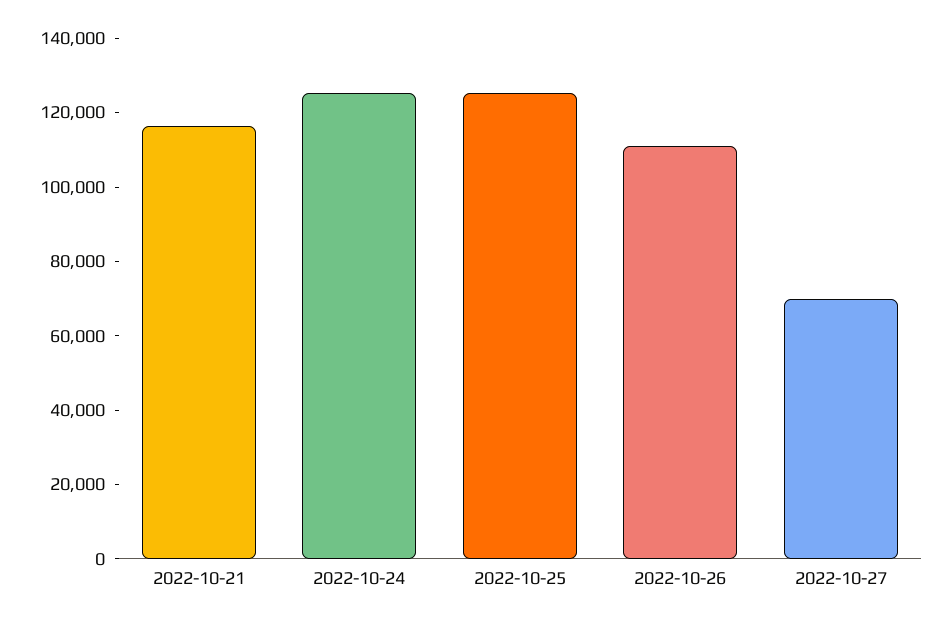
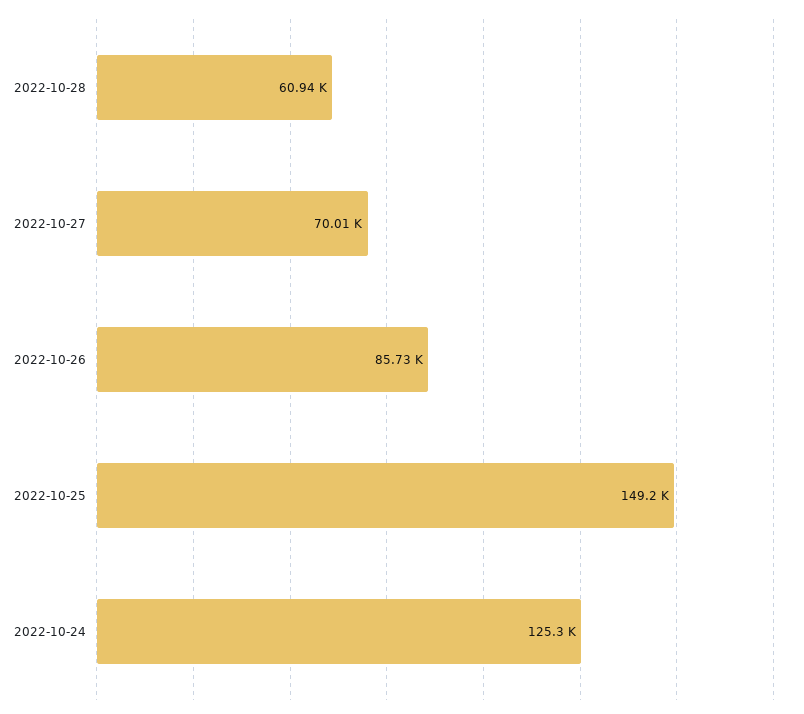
2022-10-21: 115000 -> none
2022-10-25: 125000 -> 149200
2022-10-26: 110000 -> 85730
2022-10-28: none -> 60940

